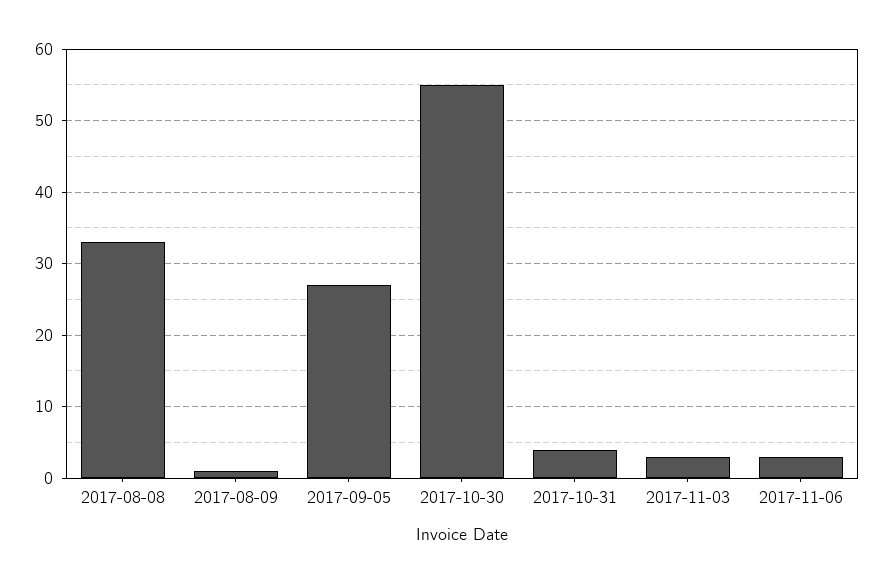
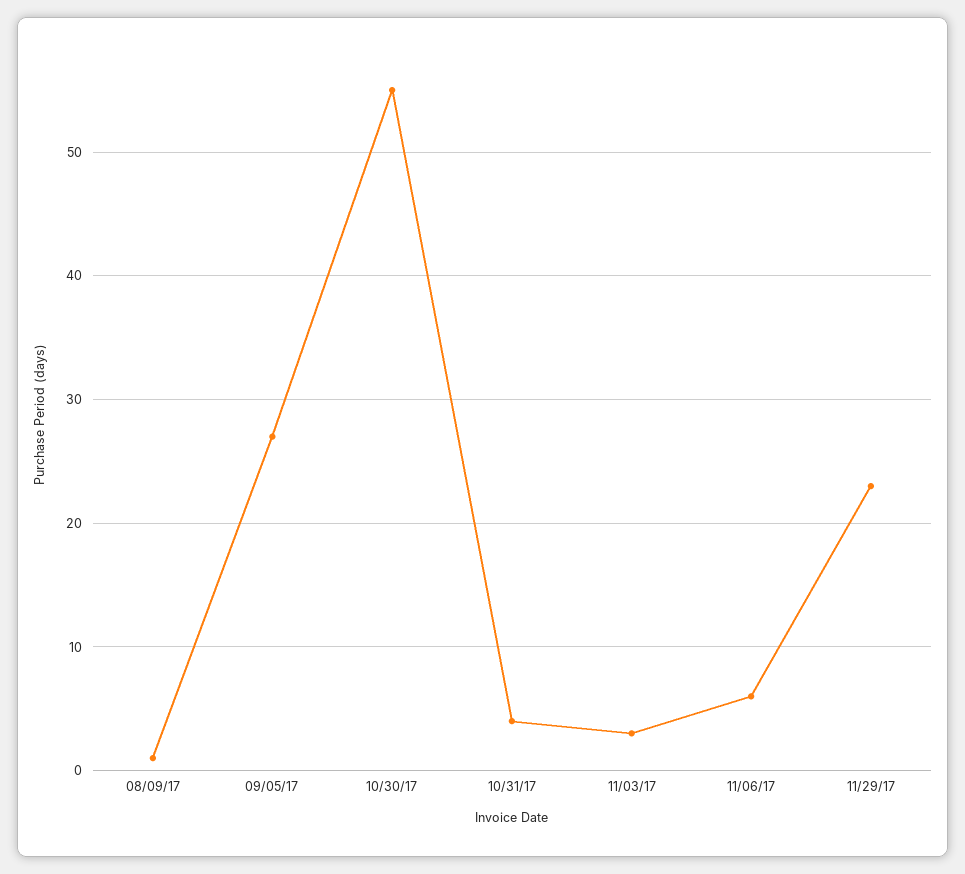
2017-08-08: 33 -> none
2017-11-06: 3 -> 6
11/29/17: none -> 23

